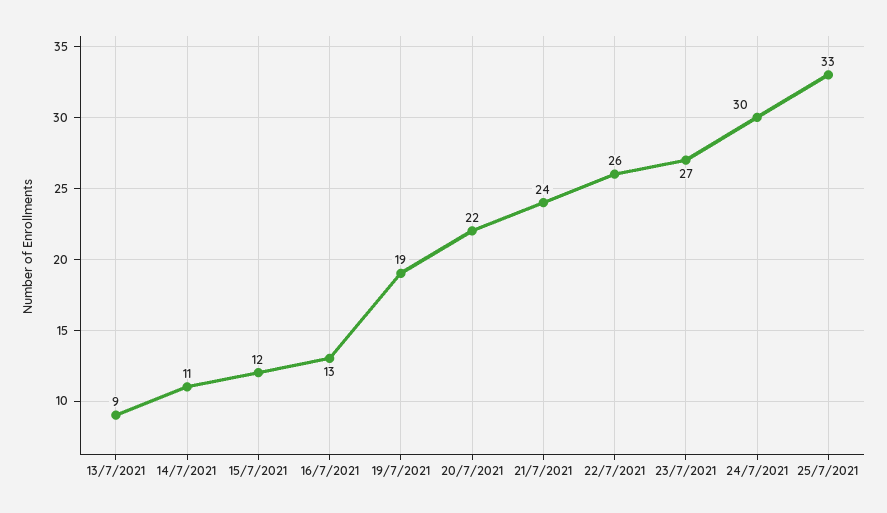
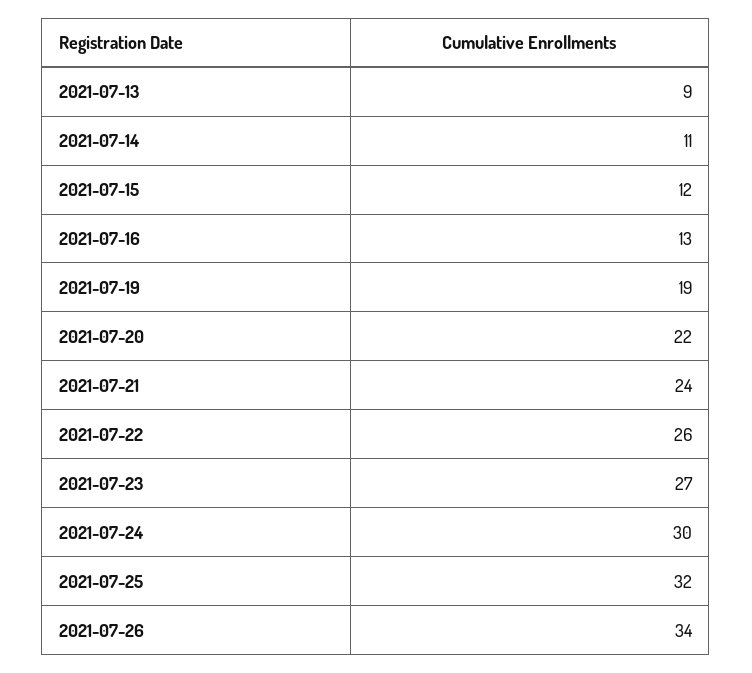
25/7/2021: 33 -> 32
2021-07-26: none -> 34

